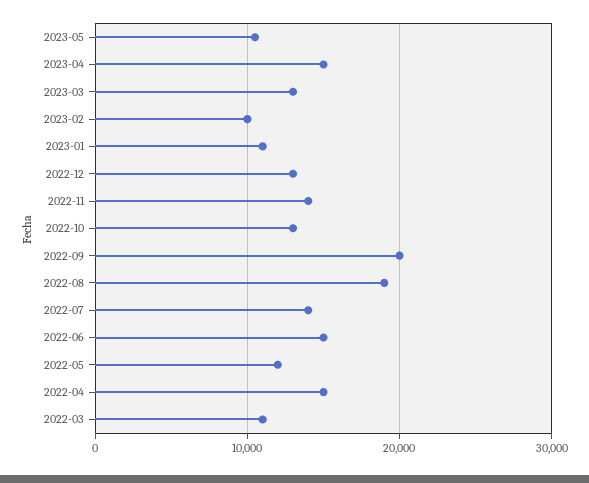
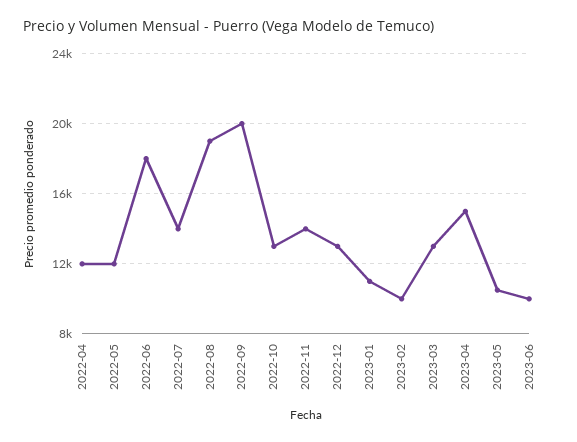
2022-06: 15000 -> 18000
2022-04: 15000 -> 12000
2022-03: 11000 -> none
2023-06: none -> 10000

